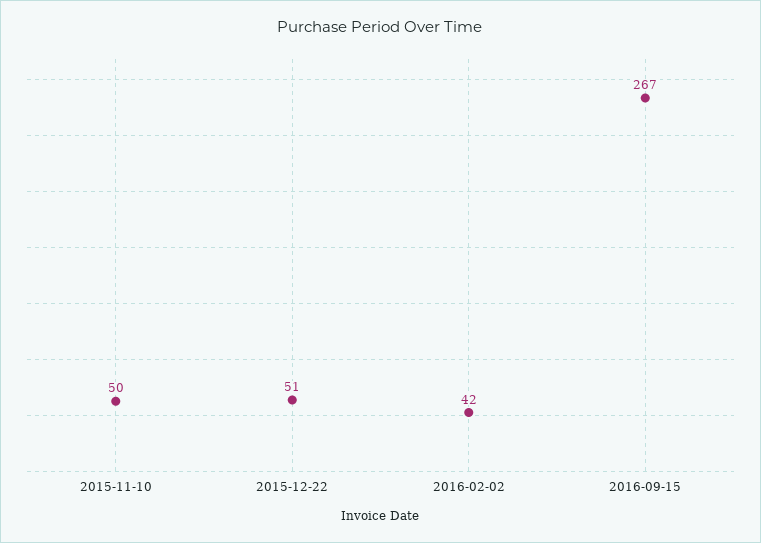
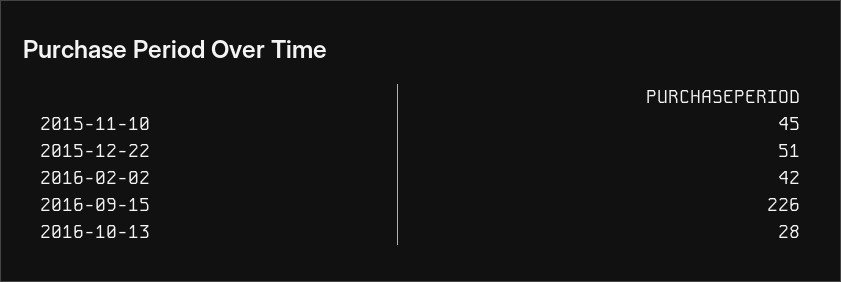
2015-11-10: 50 -> 45
2016-09-15: 267 -> 226
2016-10-13: none -> 28

